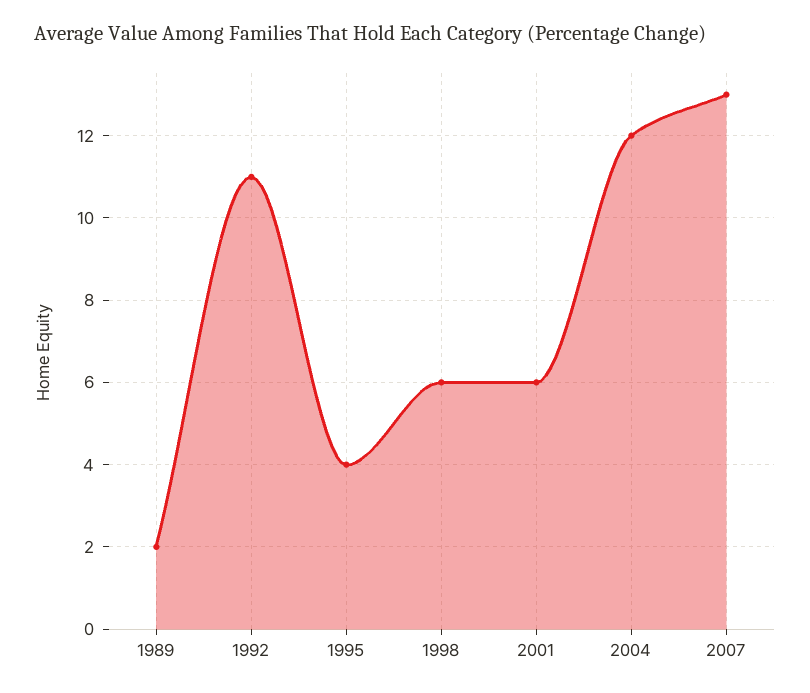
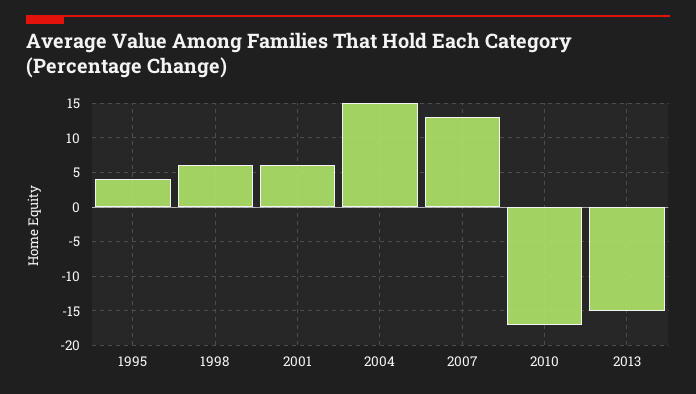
1989: 2 -> none
1992: 11 -> none
2004: 12 -> 15
2010: none -> -17
2013: none -> -15

